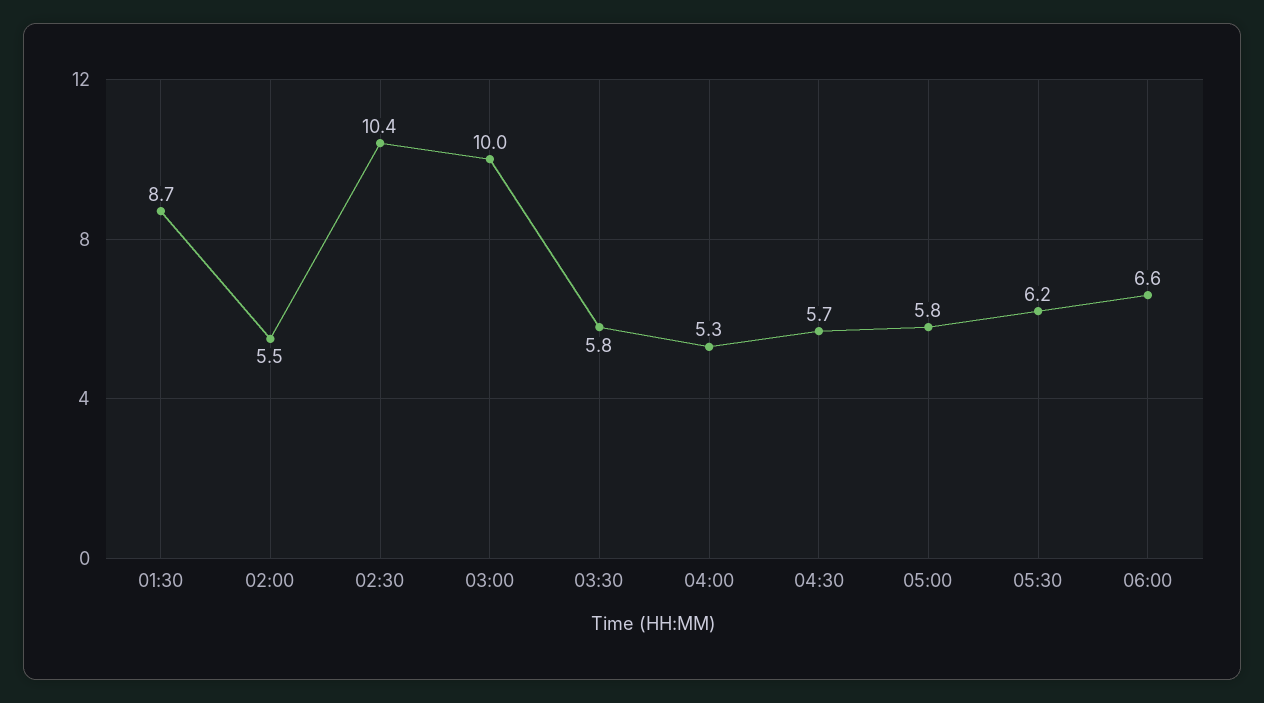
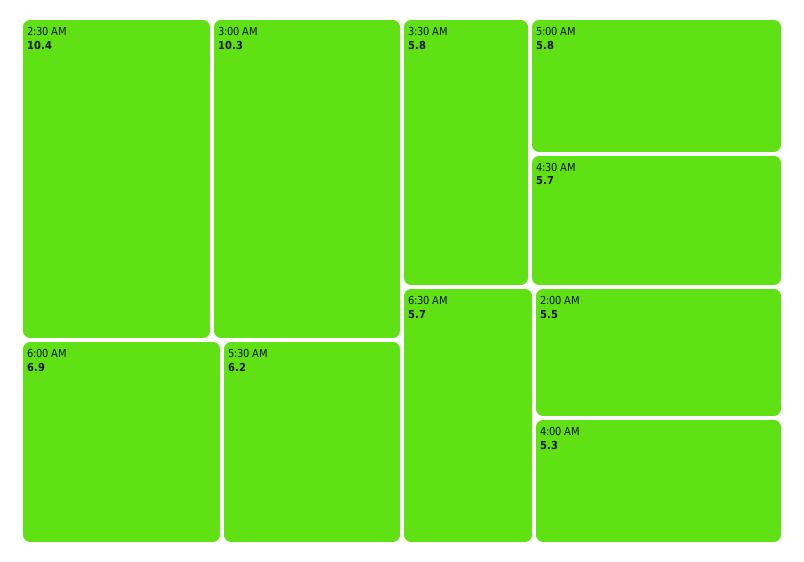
01:30: 8.7 -> none
03:00: 10 -> 10.3
06:00: 6.6 -> 6.9
6:30 AM: none -> 5.7

